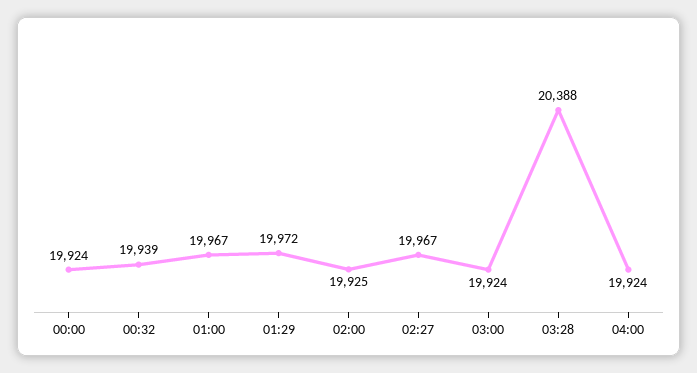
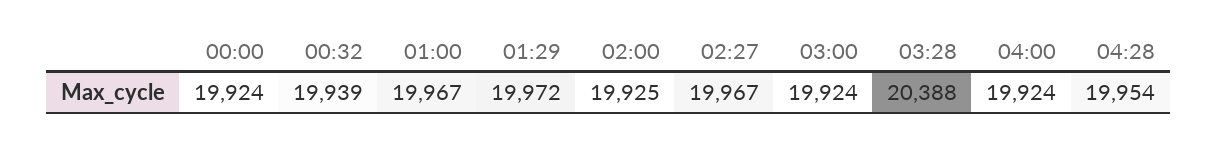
04:28: none -> 19954

